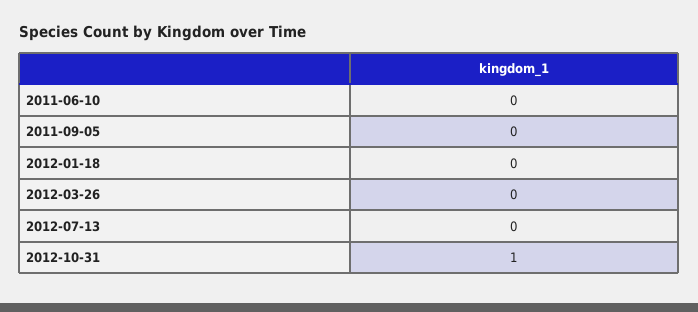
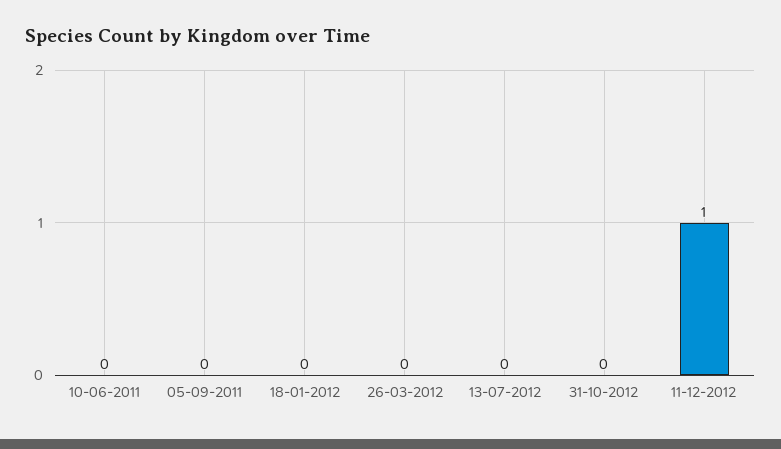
2012-10-31: 1 -> 0
11-12-2012: none -> 1

